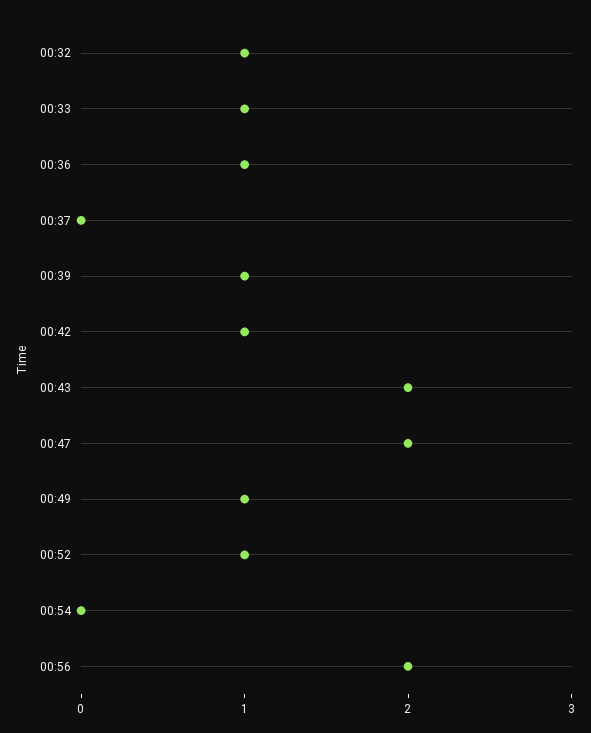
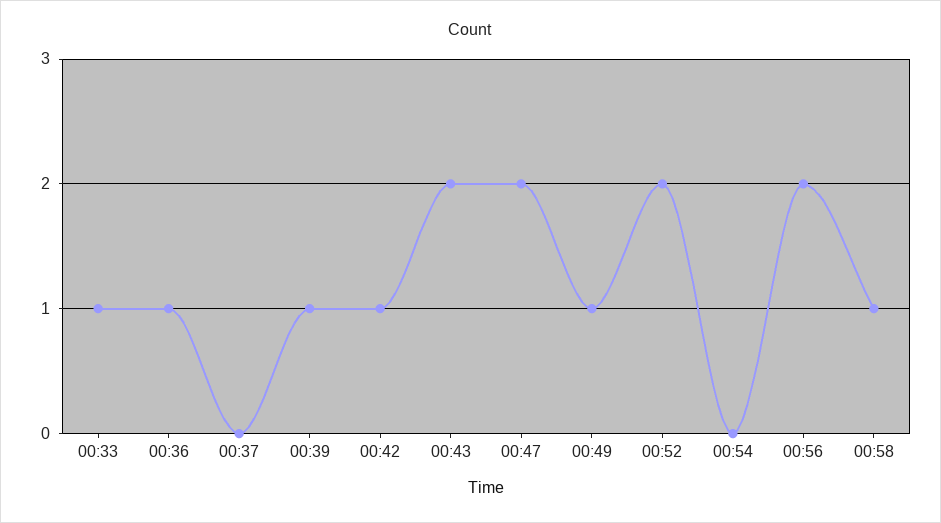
00:32: 1 -> none
00:52: 1 -> 2
00:58: none -> 1

